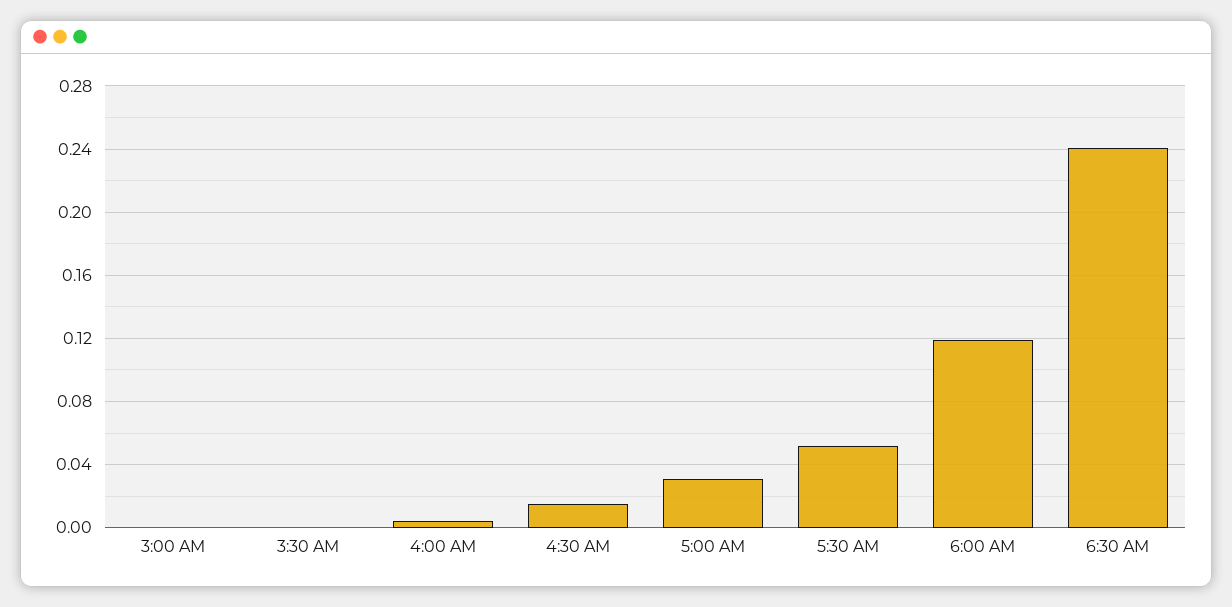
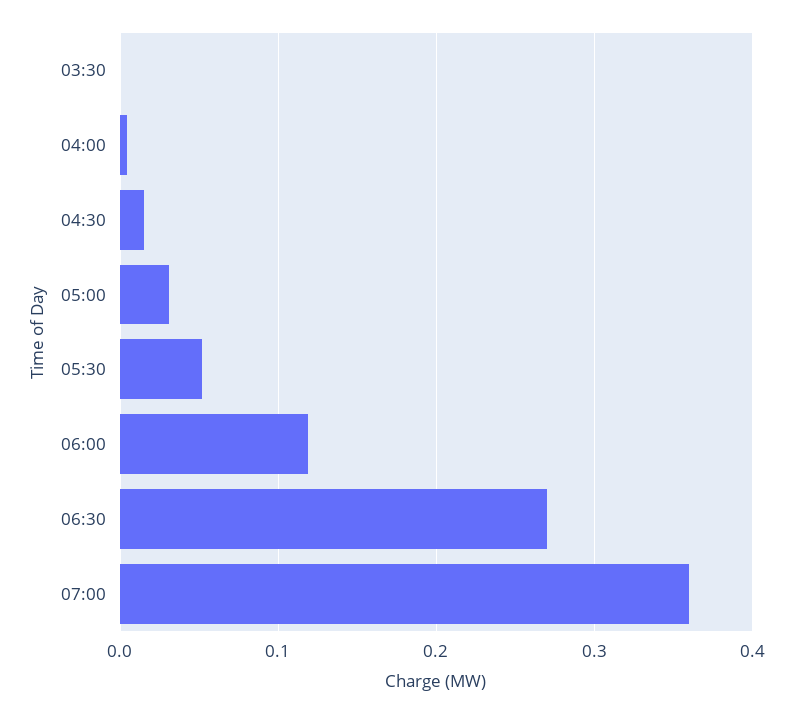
3:00 AM: 0 -> none
6:30 AM: 0.24 -> 0.27
07:00: none -> 0.36

